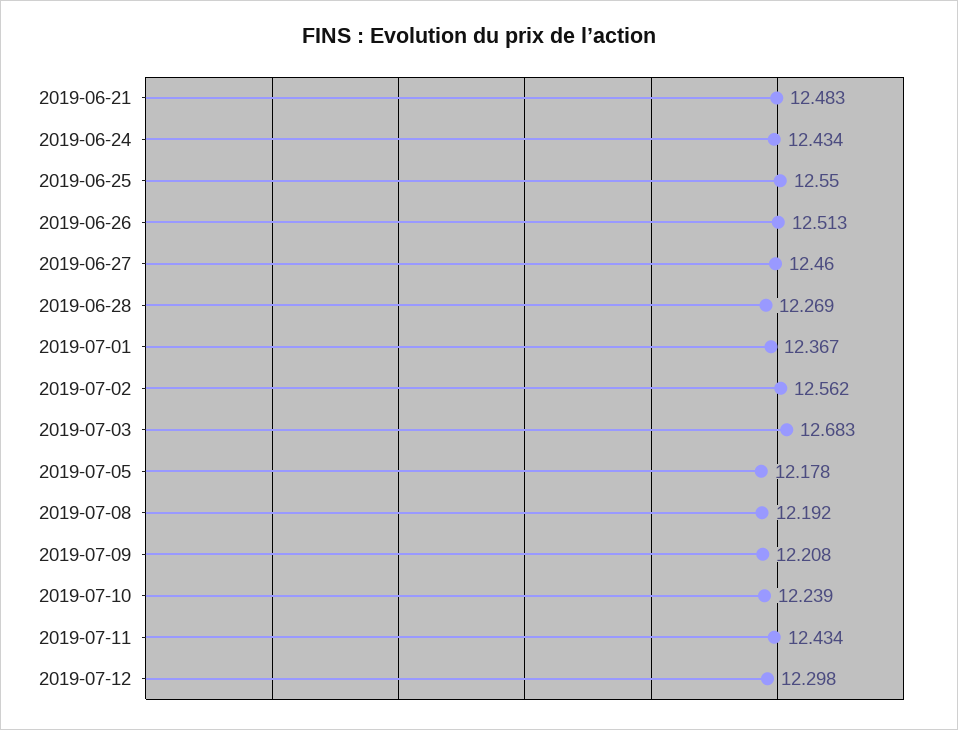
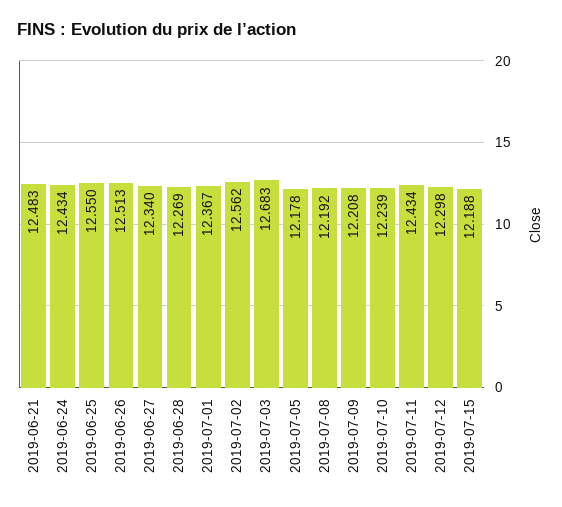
2019-06-27: 12.46 -> 12.34
2019-07-15: none -> 12.188

